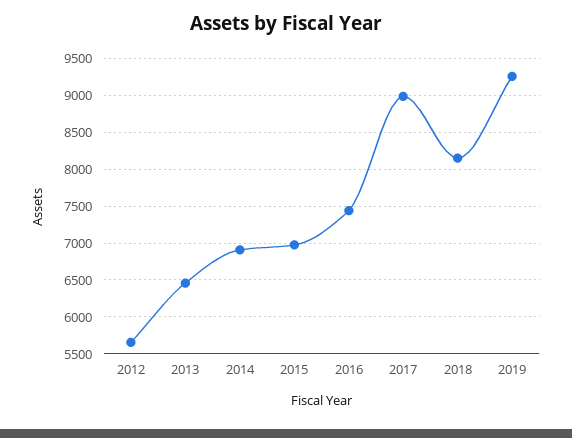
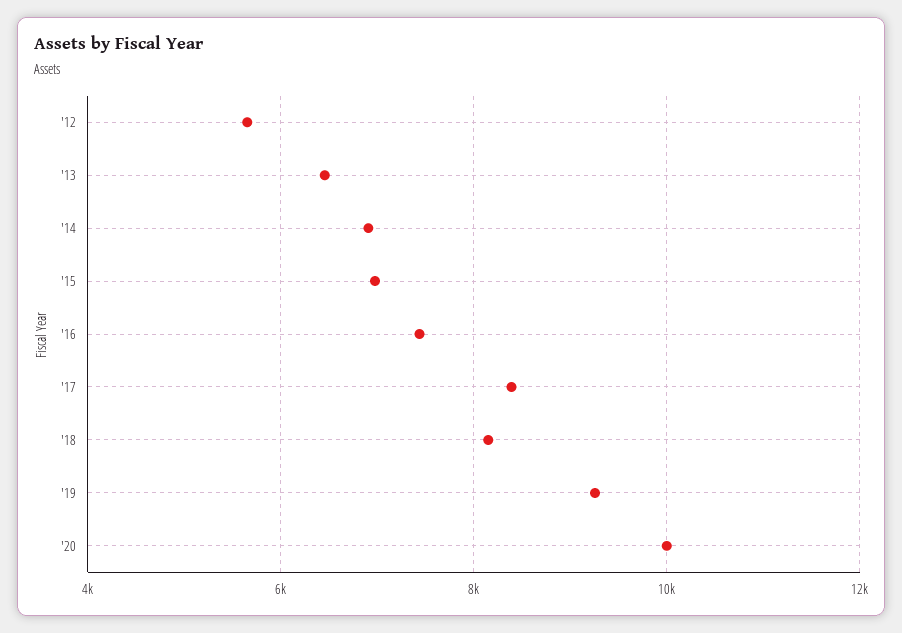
2017: 9000 -> 8400
'20: none -> 10000

